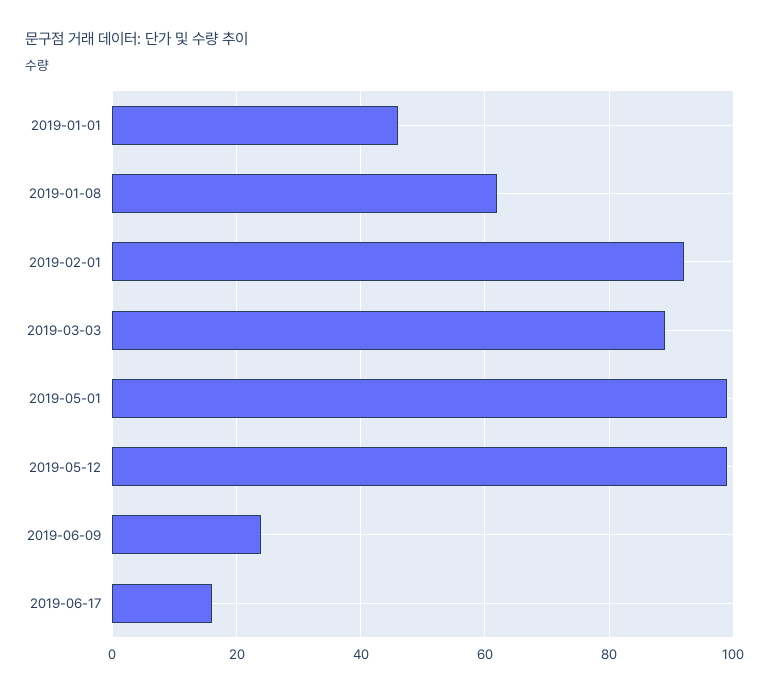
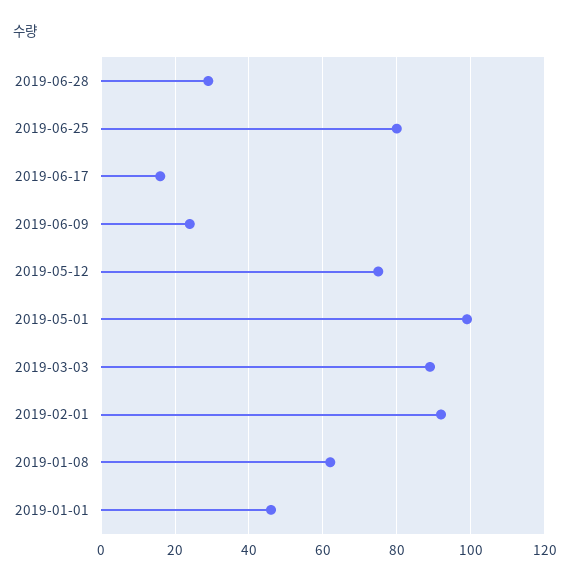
2019-05-12: 100 -> 75
2019-06-28: none -> 30
2019-06-25: none -> 80

